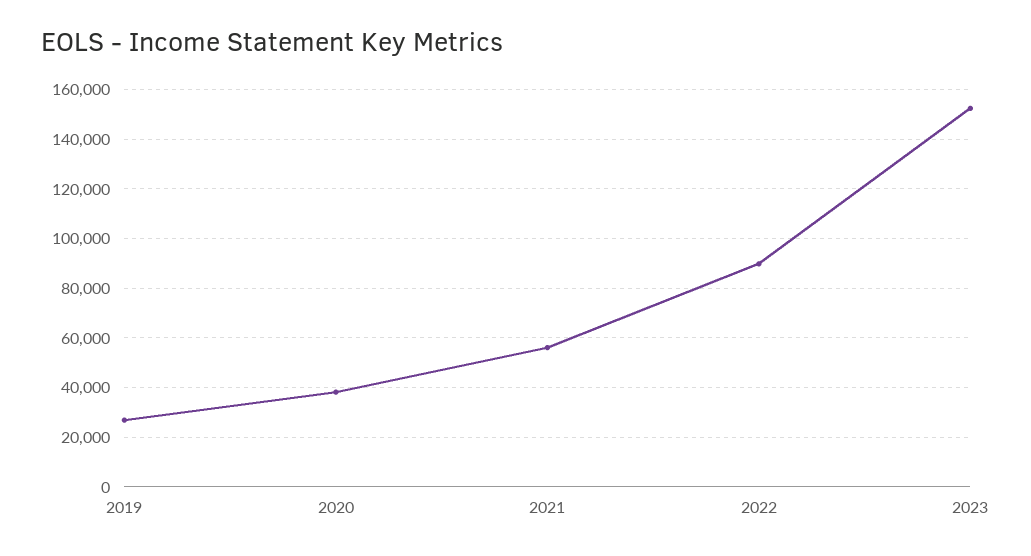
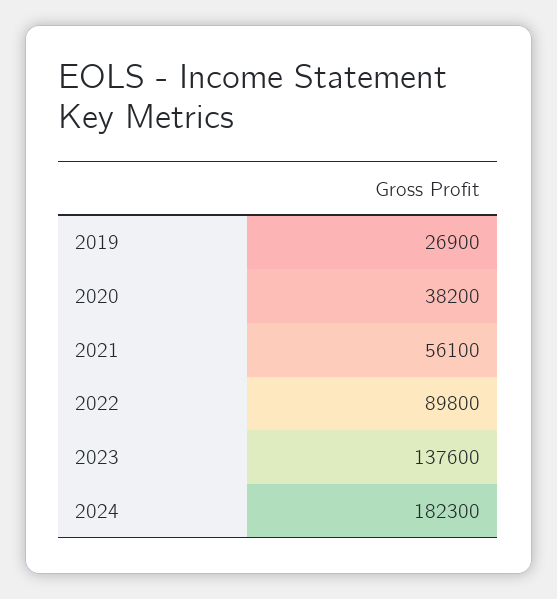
2023: 152500 -> 137600
2024: none -> 182300

